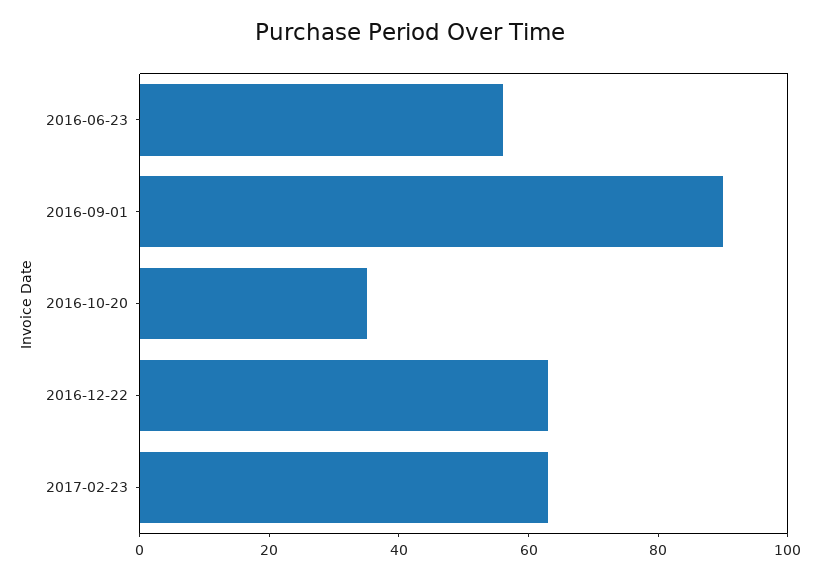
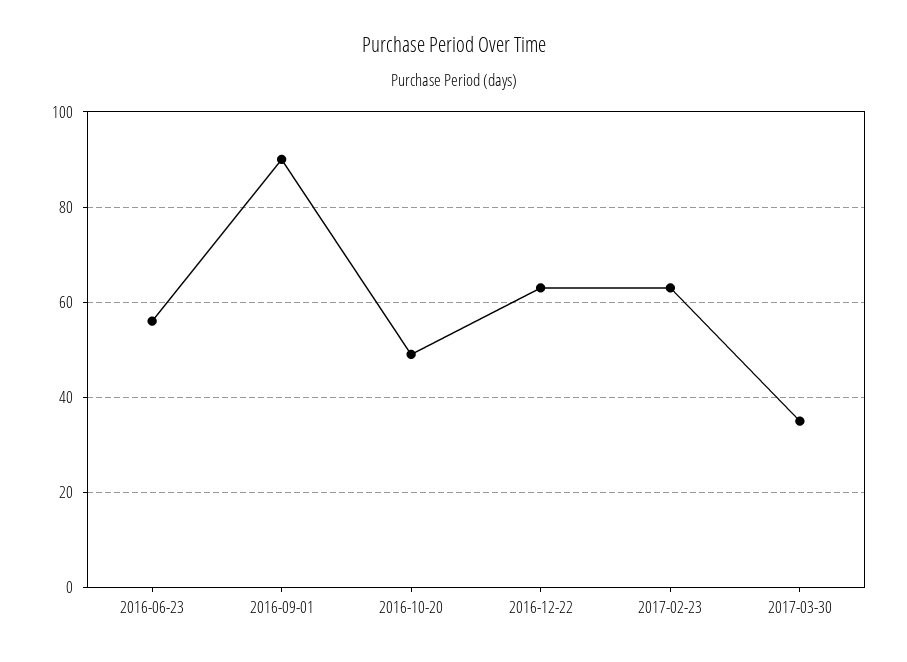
2016-10-20: 35 -> 50
2017-03-30: none -> 35

